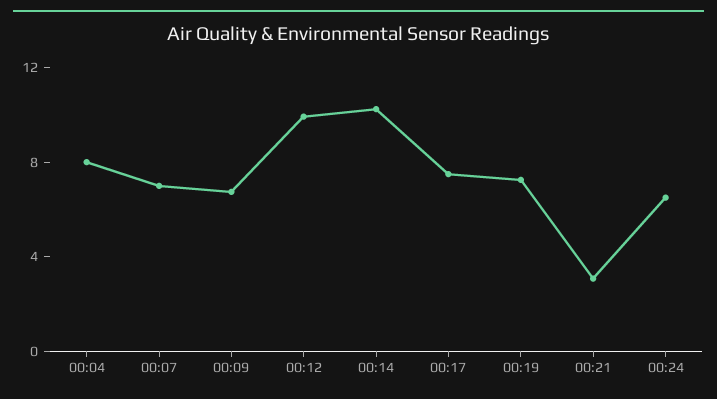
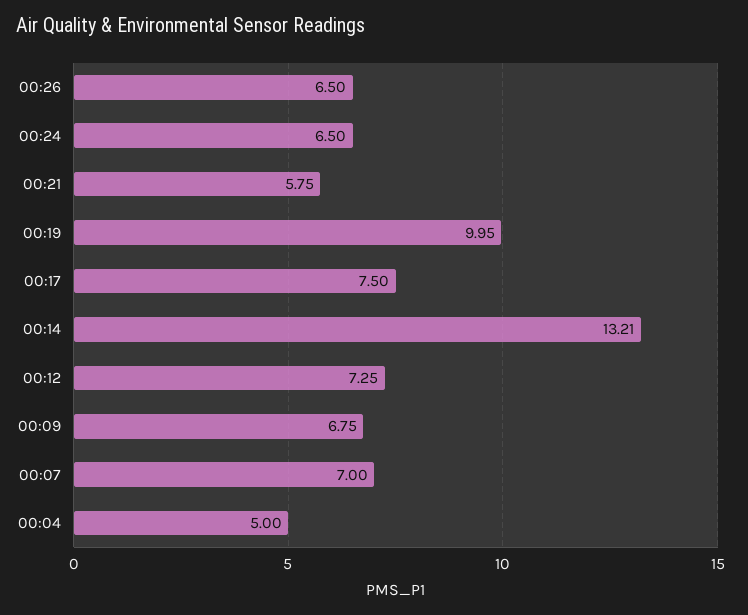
00:04: 8 -> 5
00:12: 10 -> 7.25
00:14: 10 -> 13.21
00:19: 7 -> 9.95
00:21: 3 -> 5.75
00:26: none -> 6.5

